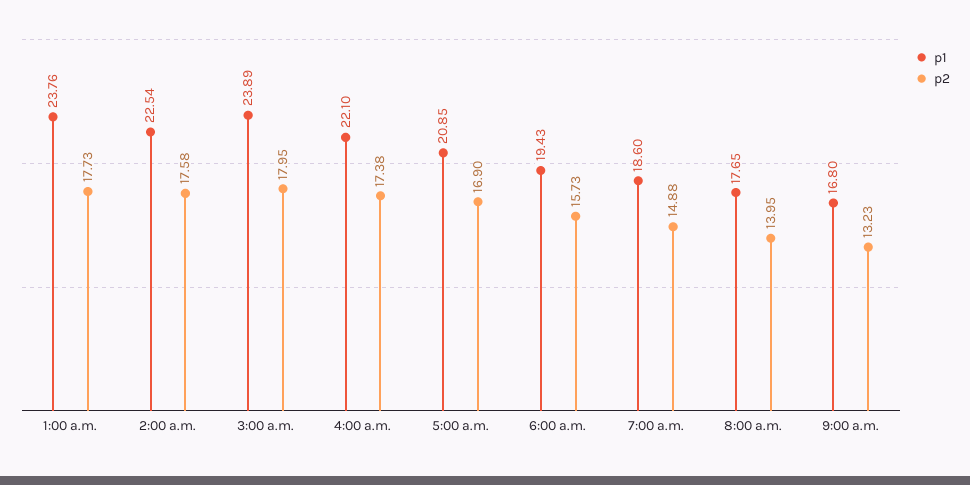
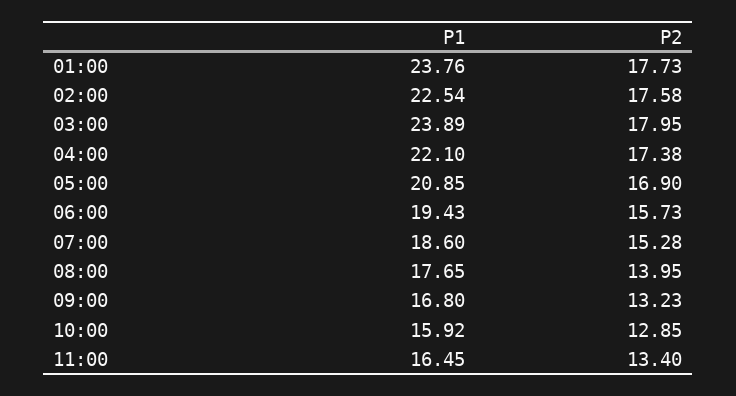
p2, 7:00 a.m.: 14.88 -> 15.28
p1, 10:00: none -> 15.92
p2, 10:00: none -> 12.85
p1, 11:00: none -> 16.45
p2, 11:00: none -> 13.4

